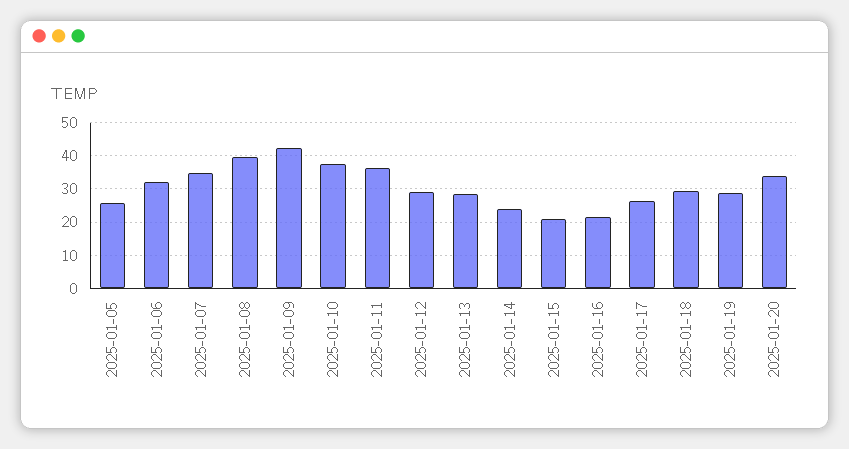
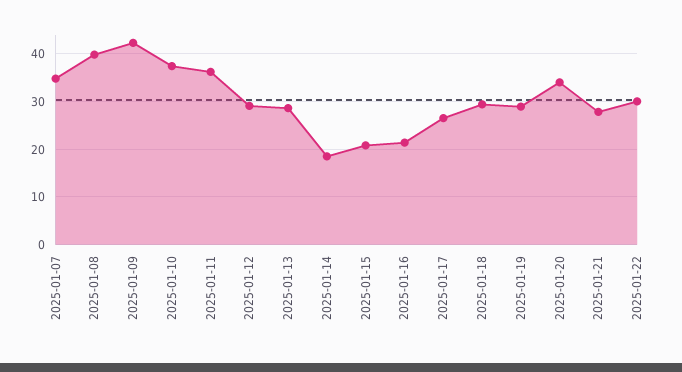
2025-01-05: 26 -> none
2025-01-06: 32 -> none
2025-01-14: 24 -> 18
2025-01-21: none -> 28
2025-01-22: none -> 30

